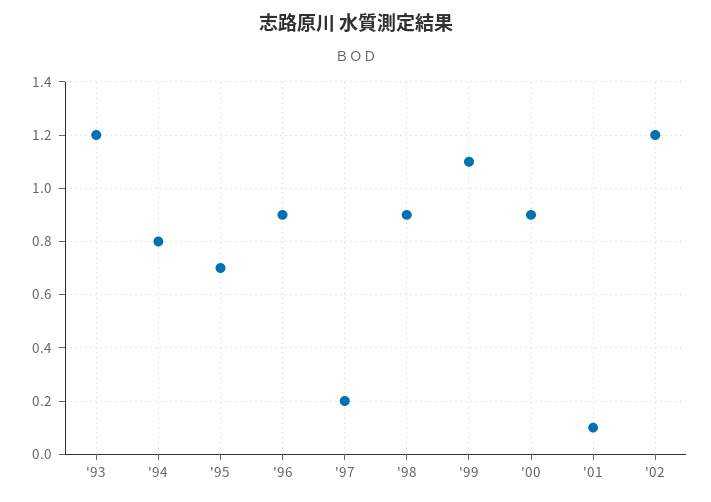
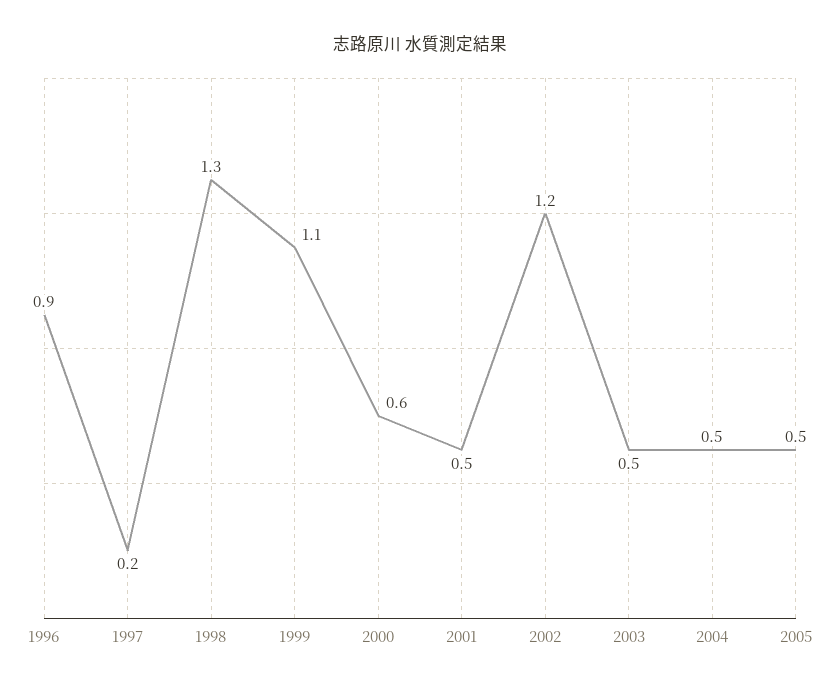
'93: 1.2 -> none
'94: 0.8 -> none
'95: 0.7 -> none
'98: 0.9 -> 1.3
'00: 0.9 -> 0.6
'01: 0.1 -> 0.5
2003: none -> 0.5
2004: none -> 0.5
2005: none -> 0.5

